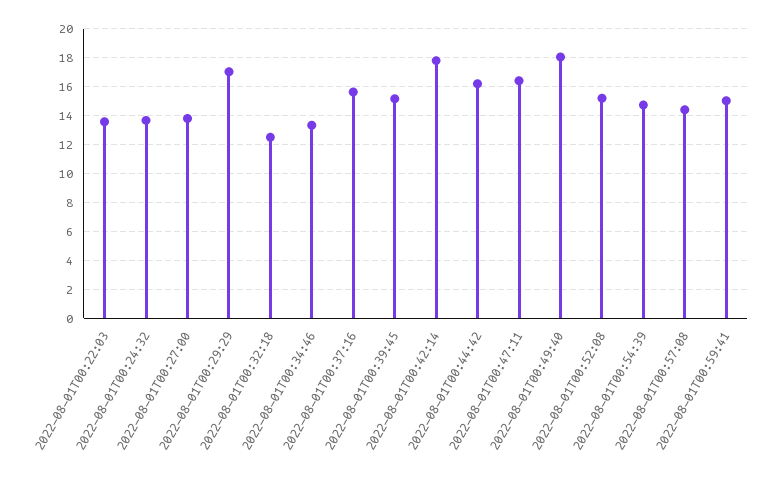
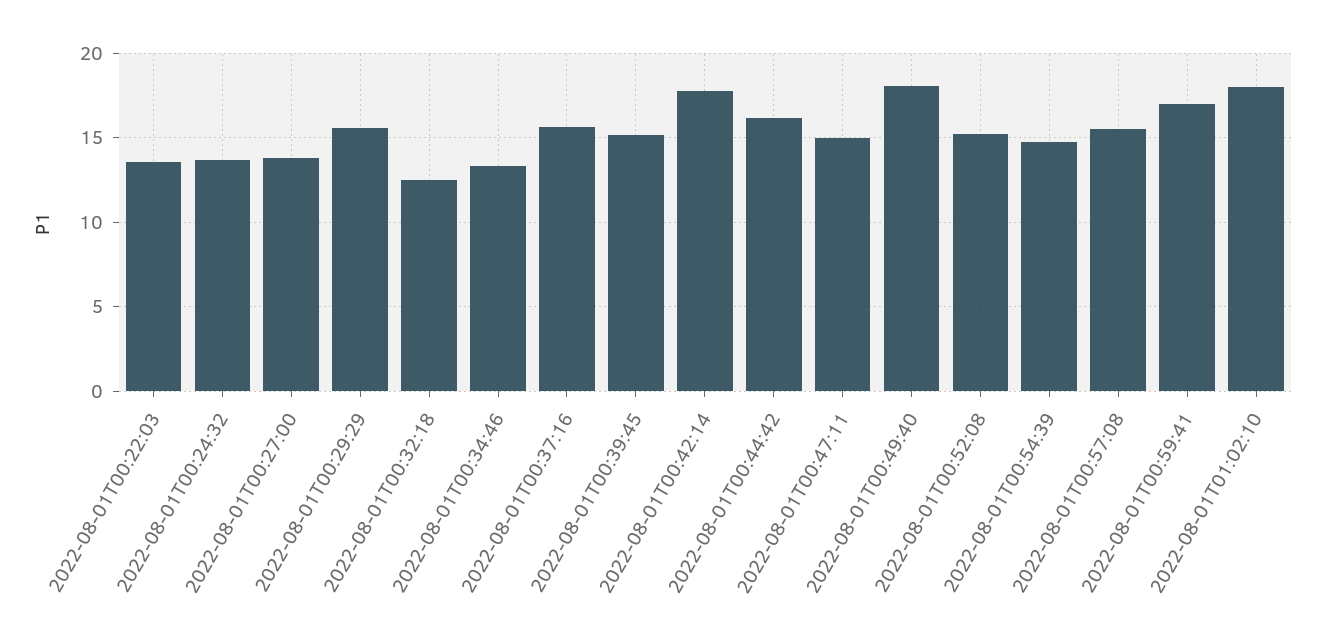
2022-08-01T00:29:29: 17 -> 15.5
2022-08-01T00:47:11: 16.5 -> 15
2022-08-01T00:57:08: 14.5 -> 15.5
2022-08-01T00:59:41: 15 -> 17
2022-08-01T01:02:10: none -> 18

